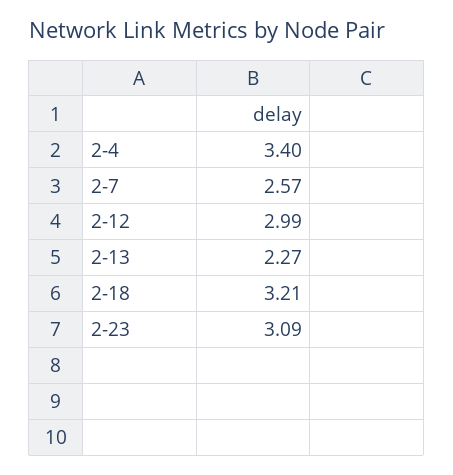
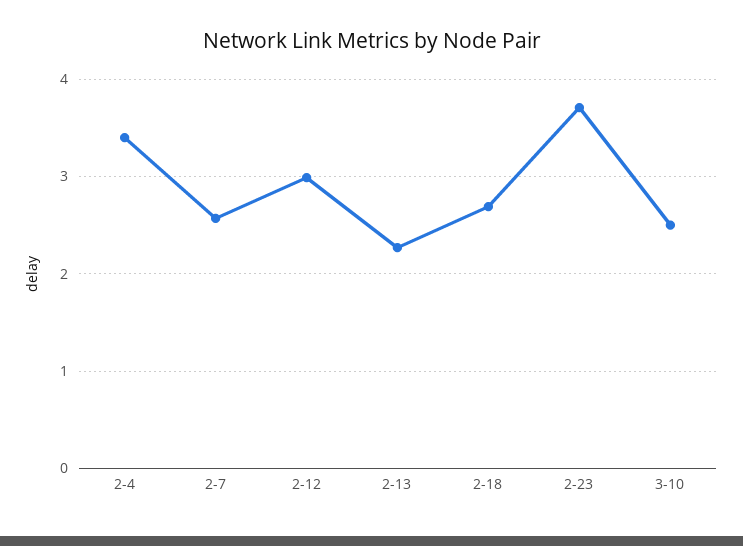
2-18: 3.21 -> 2.7
2-23: 3.09 -> 3.7
3-10: none -> 2.5

